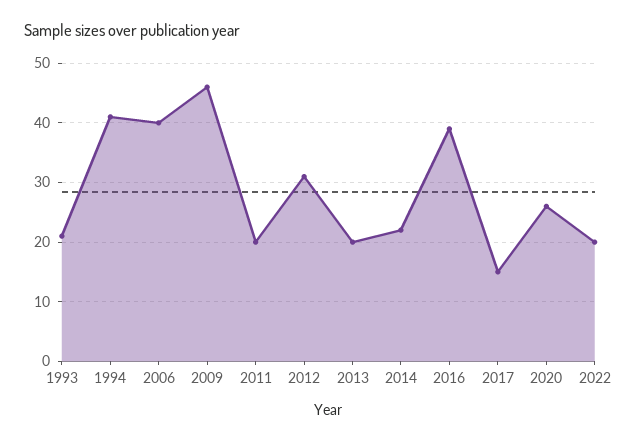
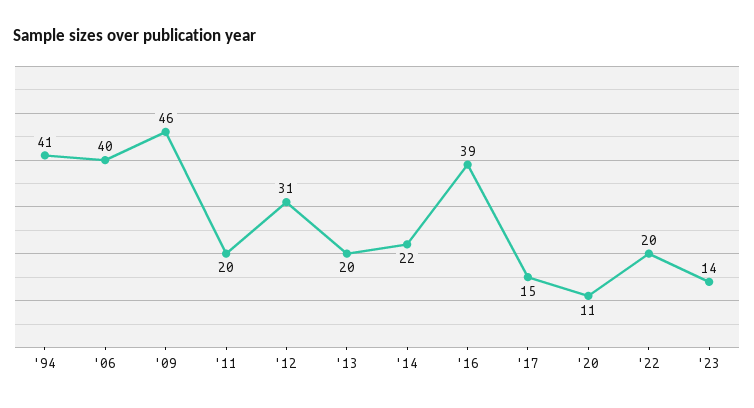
1993: 20 -> none
2020: 25 -> 11
'23: none -> 14

